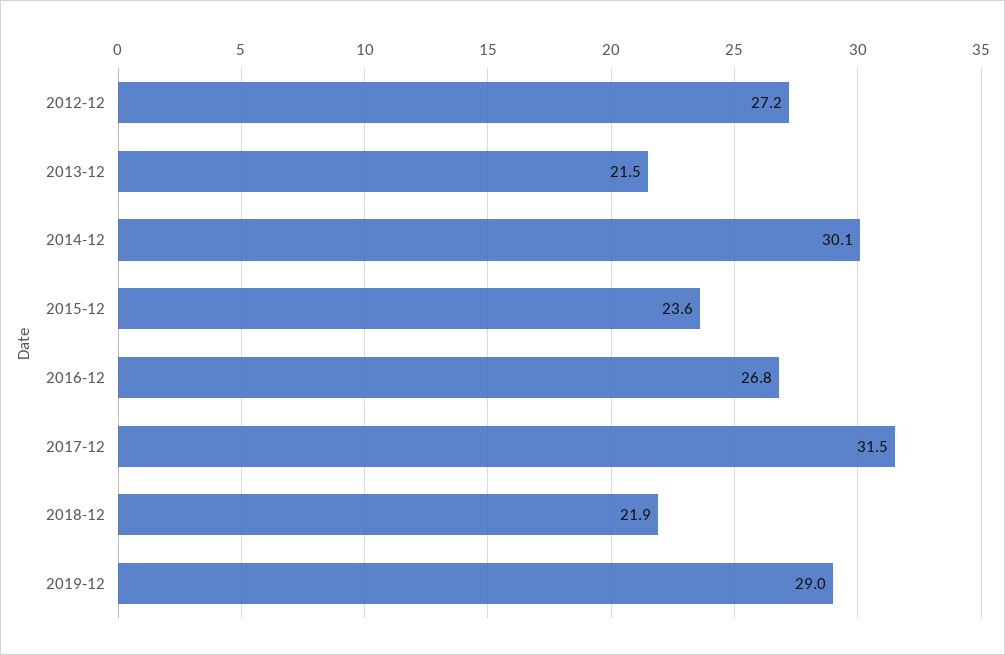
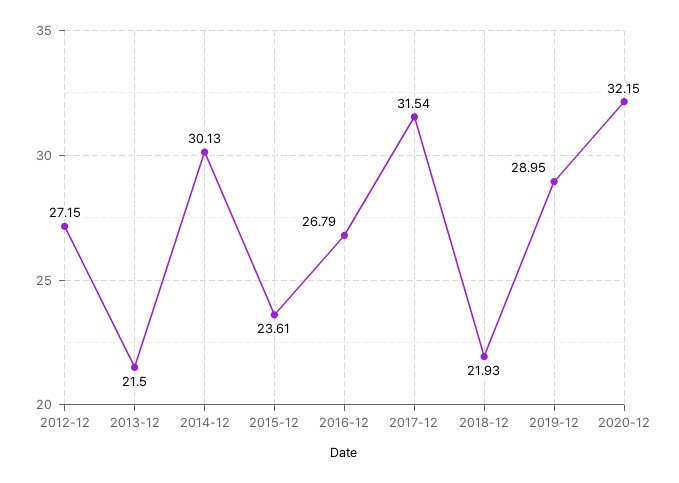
2020-12: none -> 32.15

